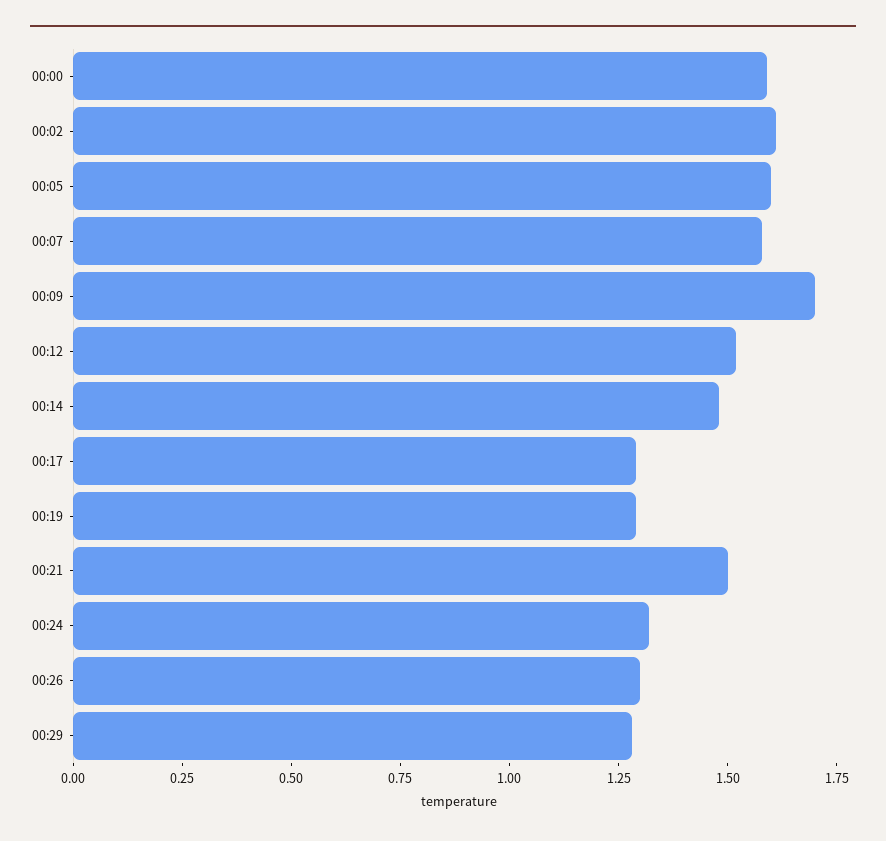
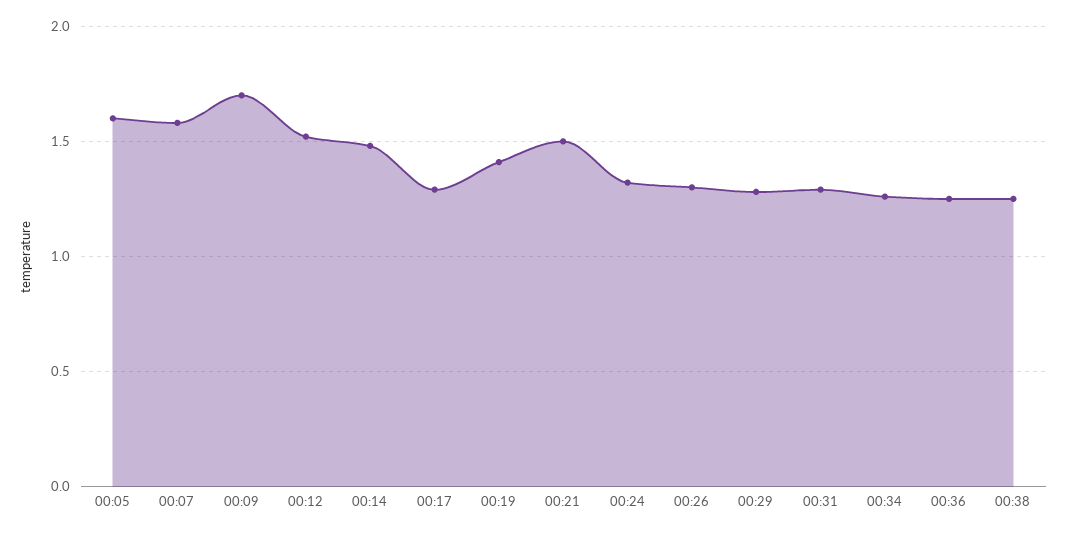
00:00: 1.6 -> none
00:02: 1.6 -> none
00:19: 1.3 -> 1.4
00:31: none -> 1.3
00:34: none -> 1.25
00:36: none -> 1.25
00:38: none -> 1.25

